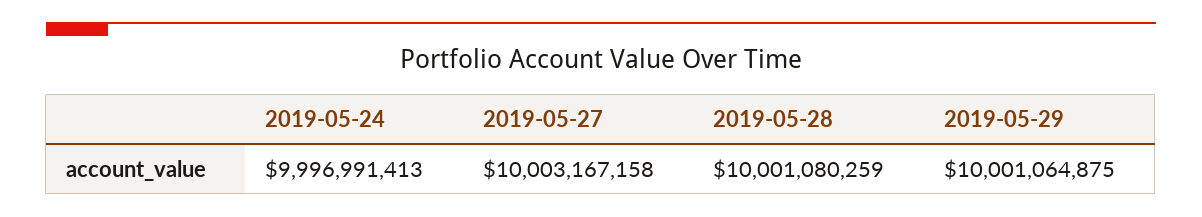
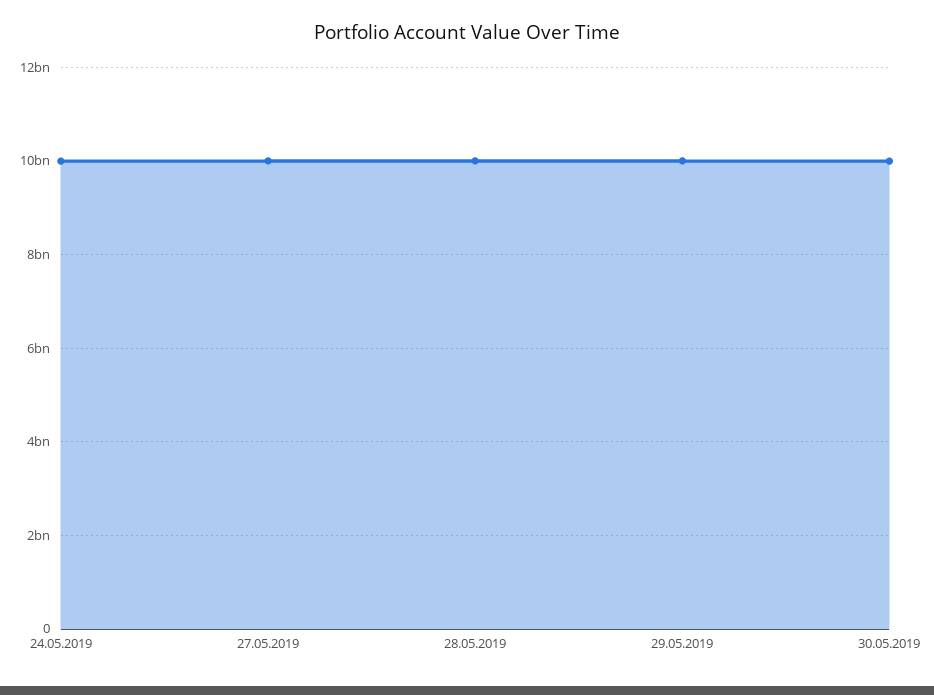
30.05.2019: none -> 10000000000

